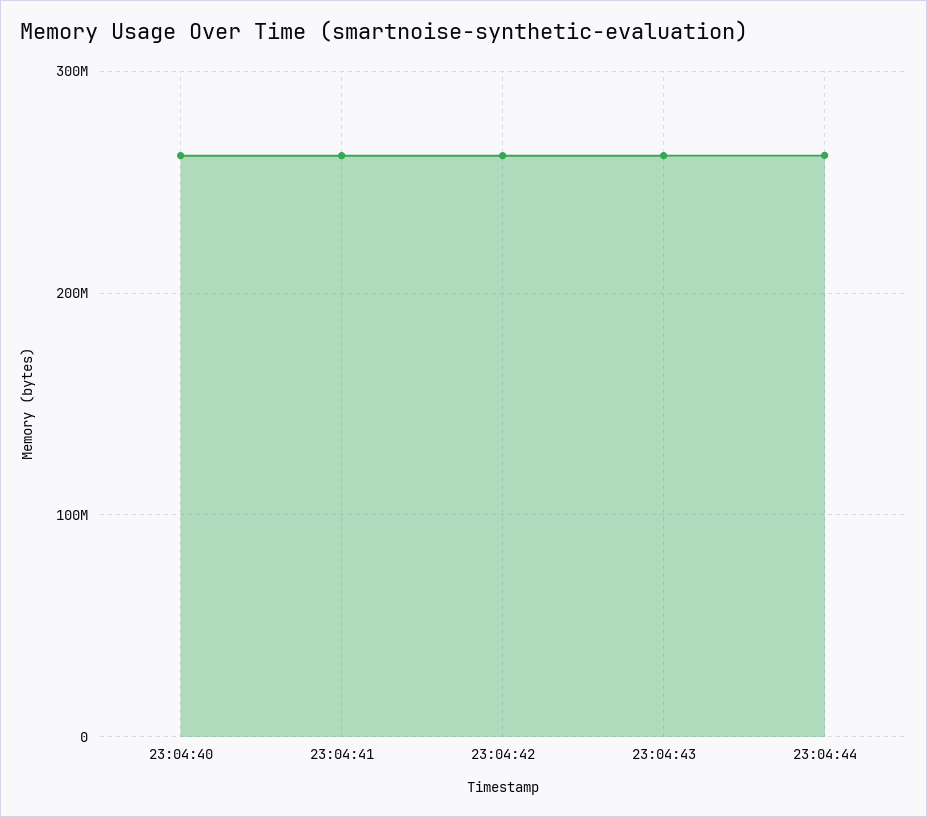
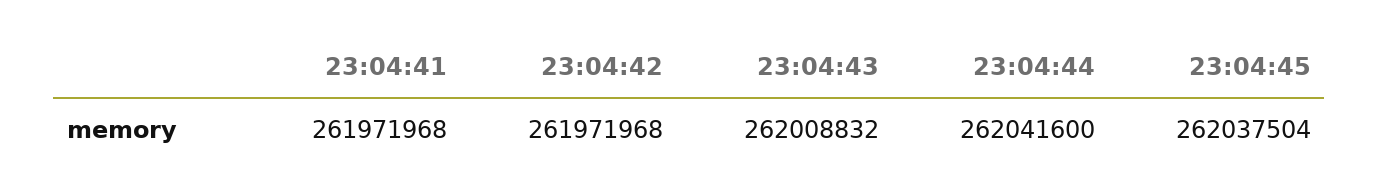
23:04:40: 260000000 -> none
23:04:45: none -> 262037504

